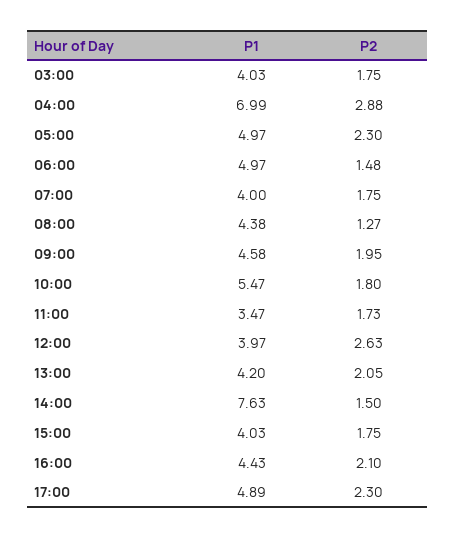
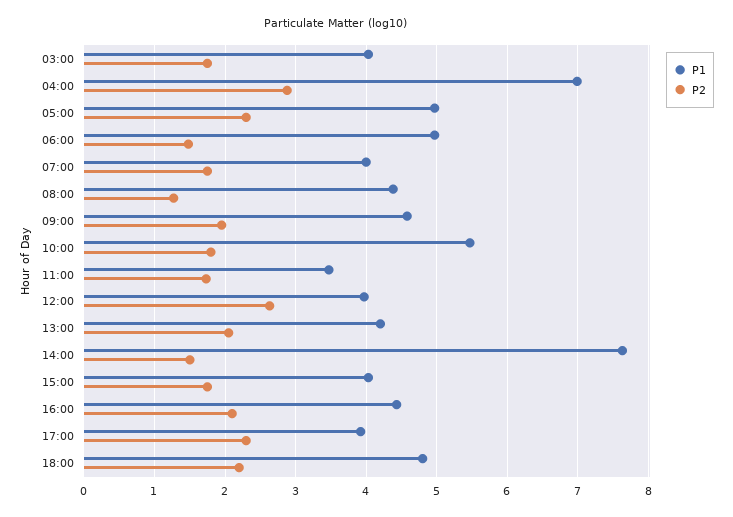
P1, 17:00: 4.89 -> 3.9
P1, 18:00: none -> 4.8
P2, 18:00: none -> 2.2

